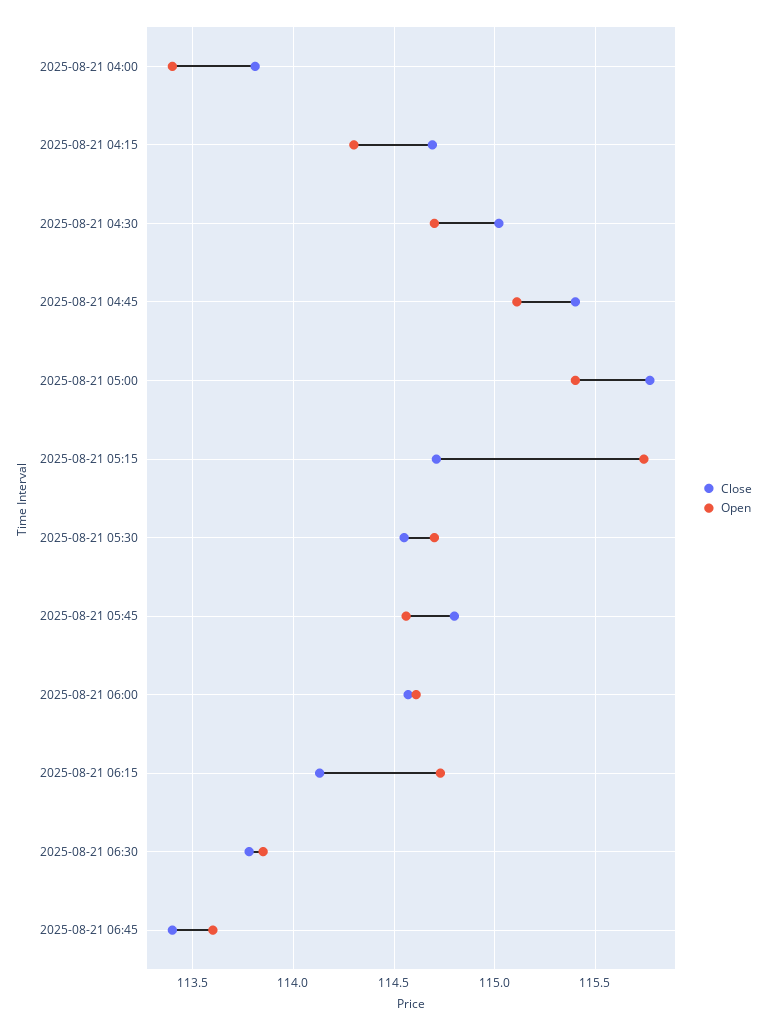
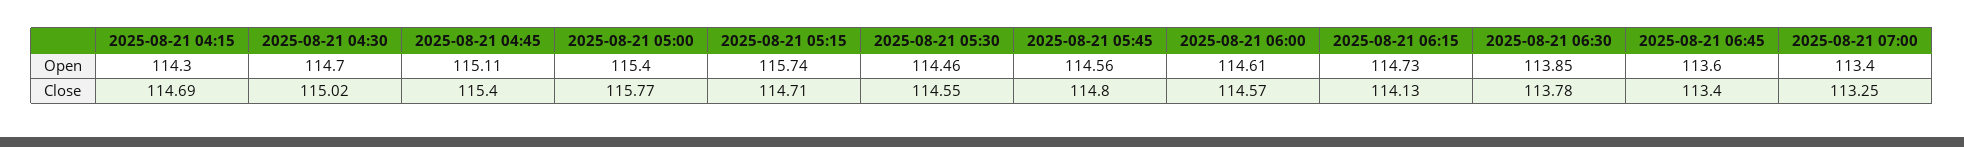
Close, 2025-08-21 04:00: 113.8 -> none
Open, 2025-08-21 04:00: 113.4 -> none
Open, 2025-08-21 05:30: 114.7 -> 114.46
Open, 2025-08-21 07:00: none -> 113.4
Close, 2025-08-21 07:00: none -> 113.25

